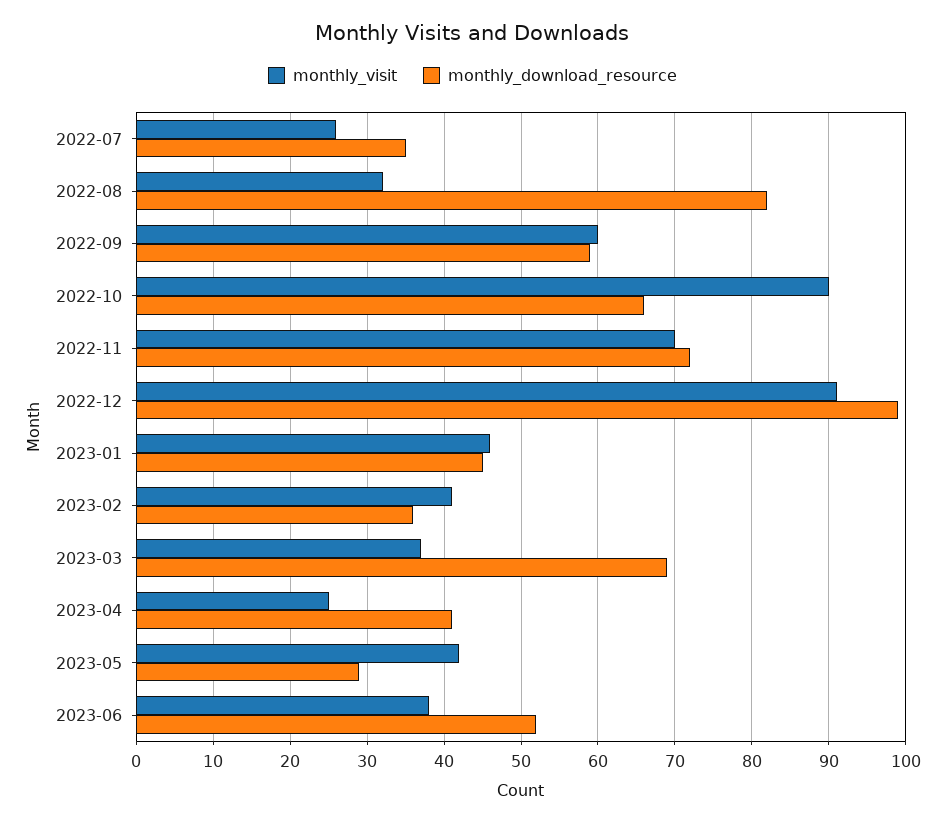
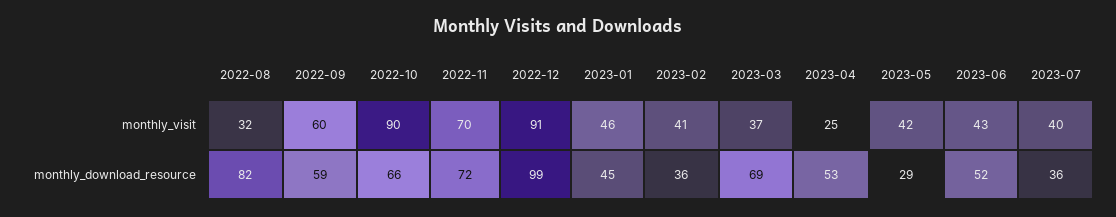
monthly_visit, 2022-07: 26 -> none
monthly_download_resource, 2022-07: 35 -> none
monthly_download_resource, 2023-04: 41 -> 53
monthly_visit, 2023-06: 38 -> 43
monthly_visit, 2023-07: none -> 40
monthly_download_resource, 2023-07: none -> 36

